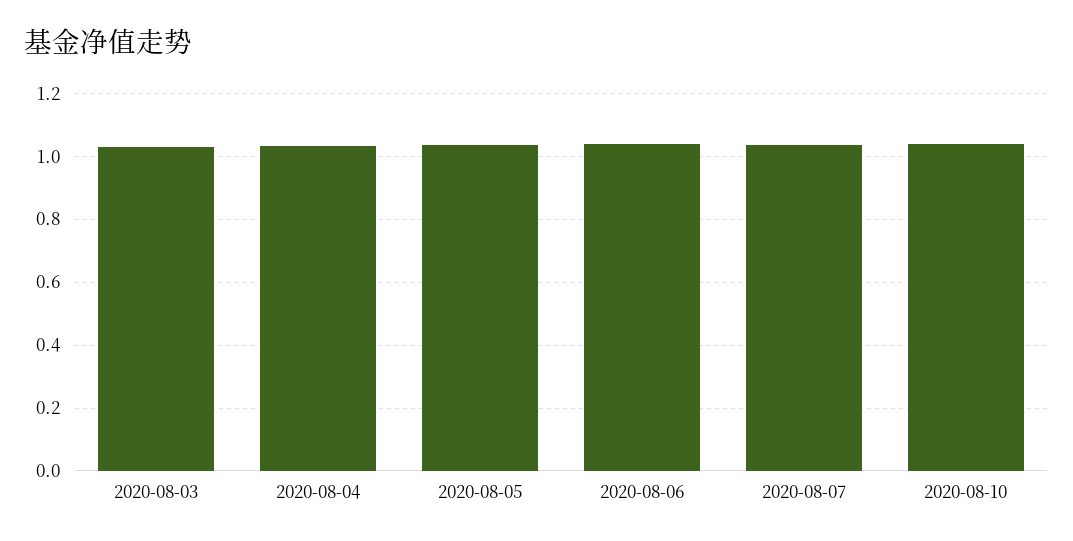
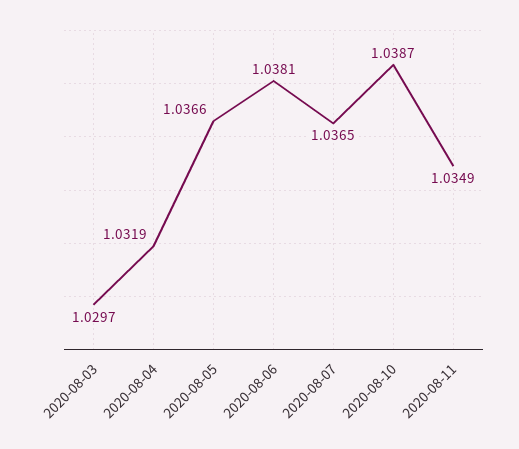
2020-08-11: none -> 1.0349

